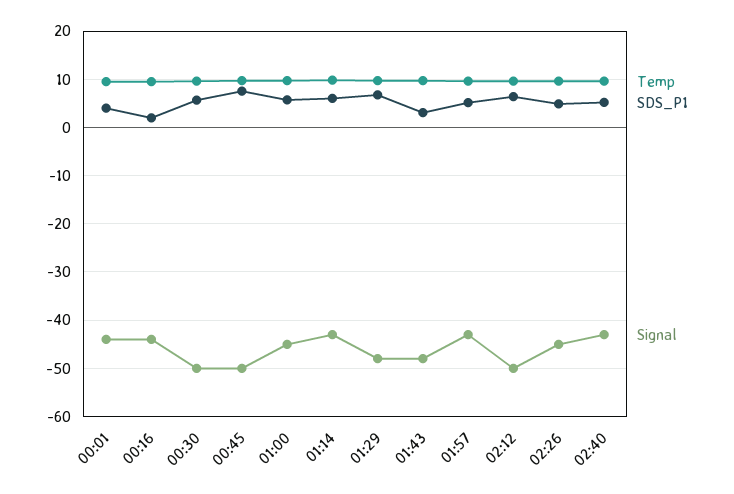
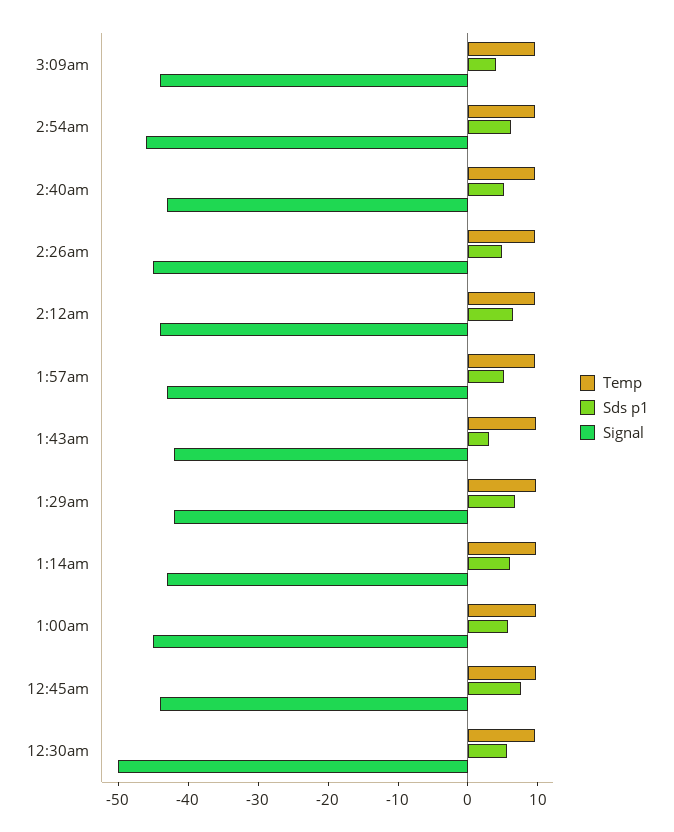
Temp, 00:01: 10 -> none
SDS_P1, 00:01: 4 -> none
Signal, 00:01: -44 -> none
Temp, 00:16: 10 -> none
SDS_P1, 00:16: 2 -> none
Signal, 00:16: -44 -> none
Signal, 00:45: -50 -> -44
Signal, 01:29: -48 -> -42
Signal, 01:43: -48 -> -42
Signal, 02:12: -50 -> -44
Temp, 3:09am: none -> 10
SDS_P1, 3:09am: none -> 4
Signal, 3:09am: none -> -44
Temp, 2:54am: none -> 10
SDS_P1, 2:54am: none -> 6
Signal, 2:54am: none -> -46

